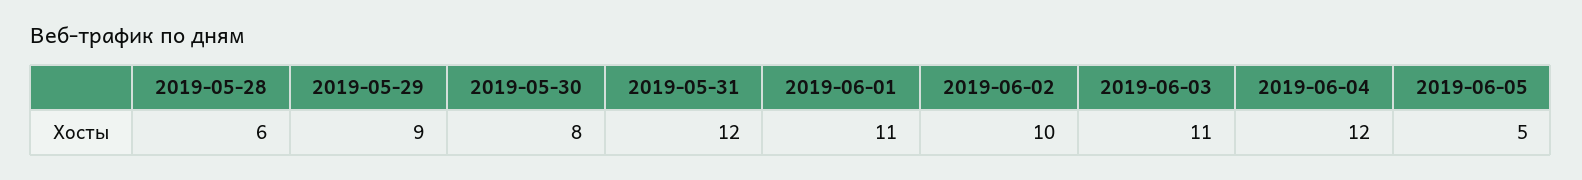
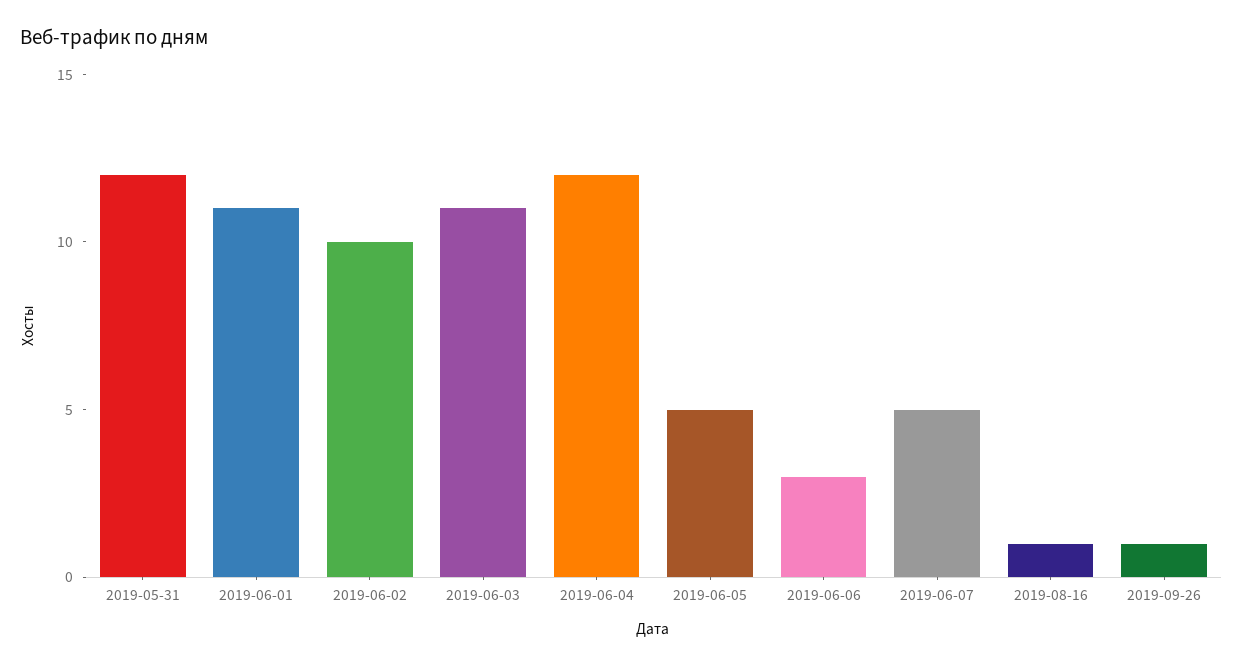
2019-05-28: 6 -> none
2019-05-29: 9 -> none
2019-05-30: 8 -> none
2019-06-06: none -> 3
2019-06-07: none -> 5
2019-08-16: none -> 1
2019-09-26: none -> 1

